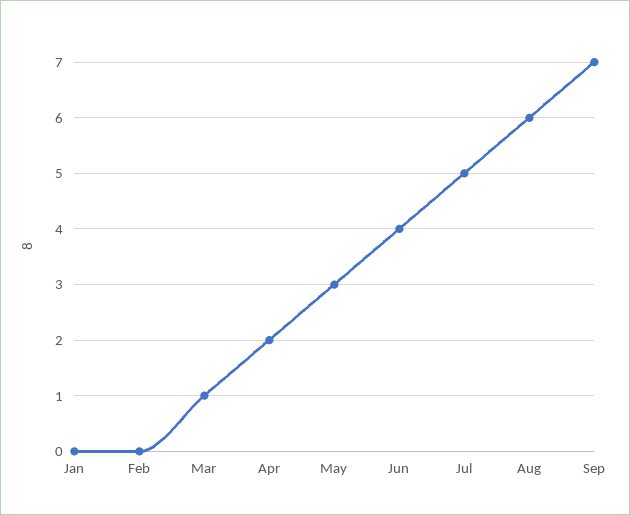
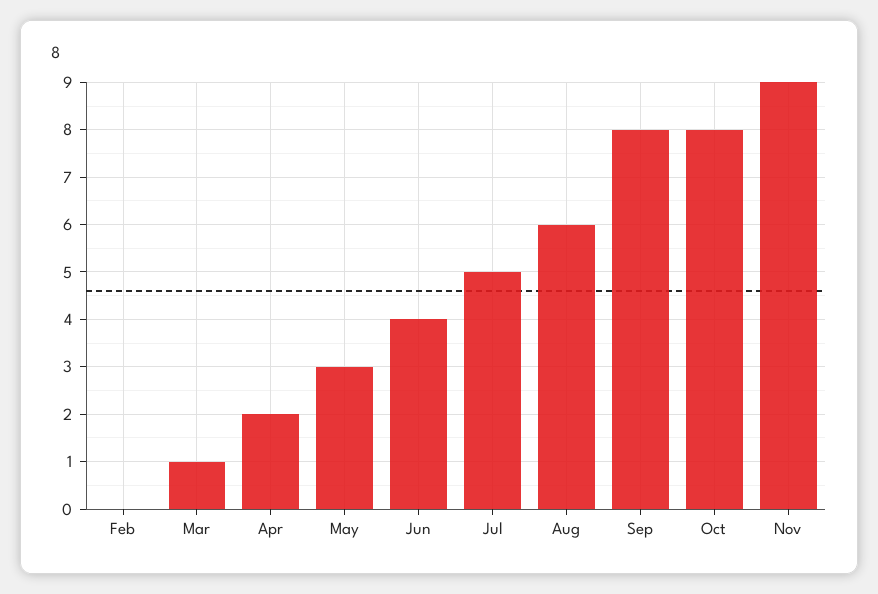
Jan: 0 -> none
Sep: 7 -> 8
Oct: none -> 8
Nov: none -> 9

